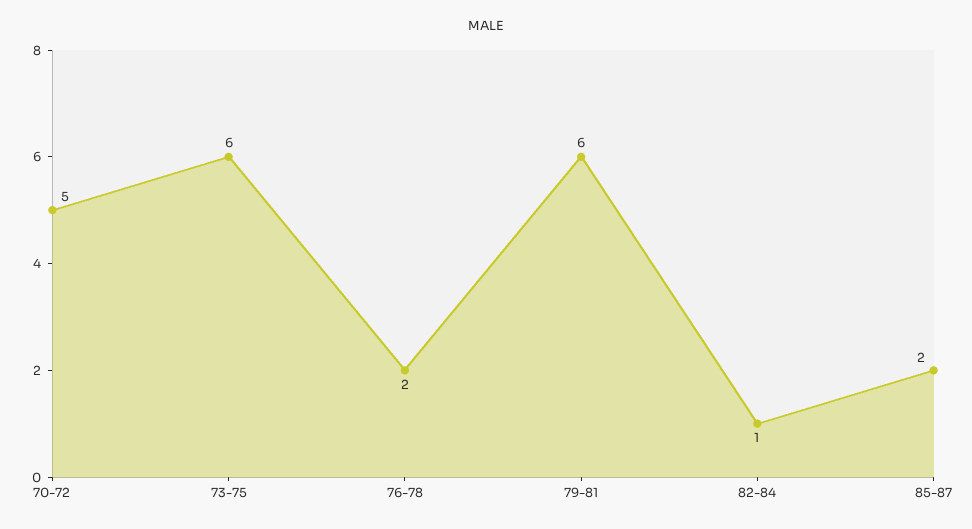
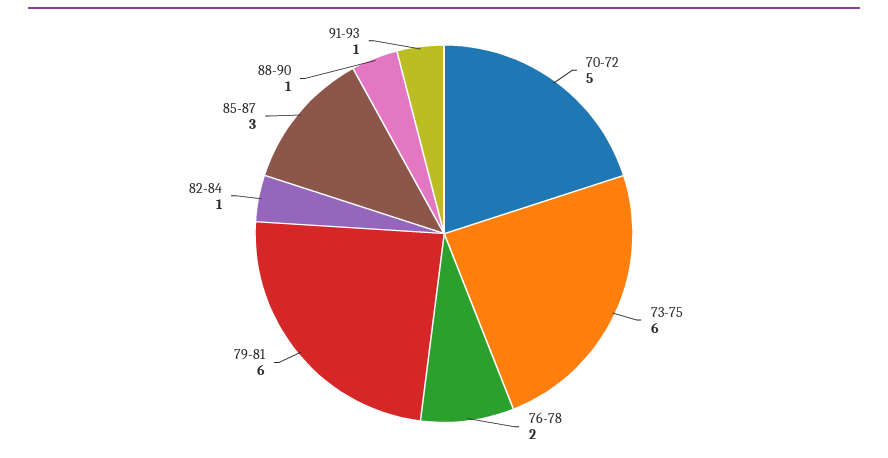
85-87: 2 -> 3
88-90: none -> 1
91-93: none -> 1

